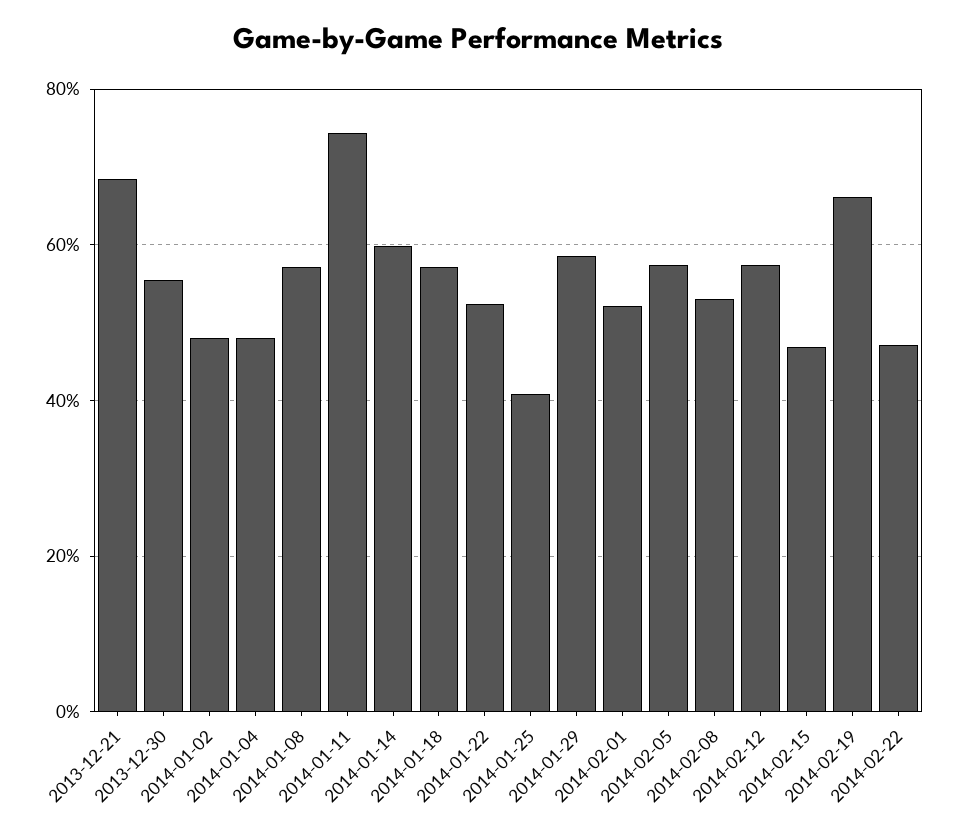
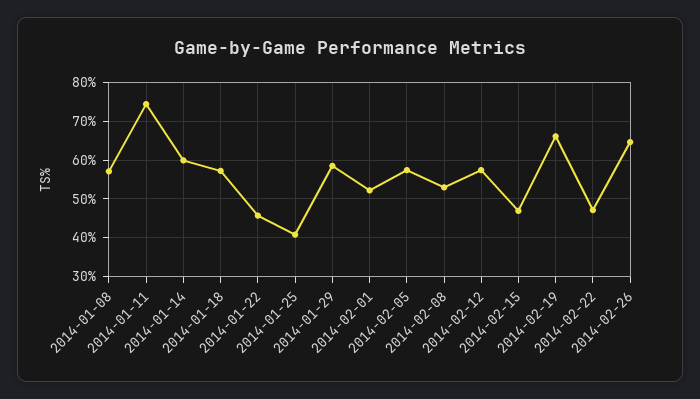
2013-12-21: 68 -> none
2013-12-30: 56 -> none
2014-01-02: 48 -> none
2014-01-04: 48 -> none
2014-01-22: 52 -> 46
2014-02-26: none -> 64

